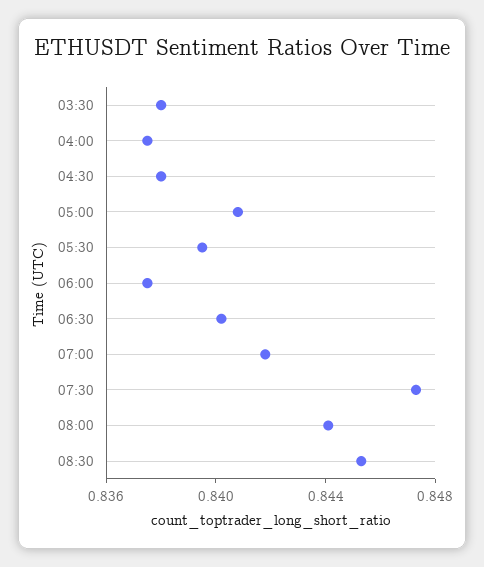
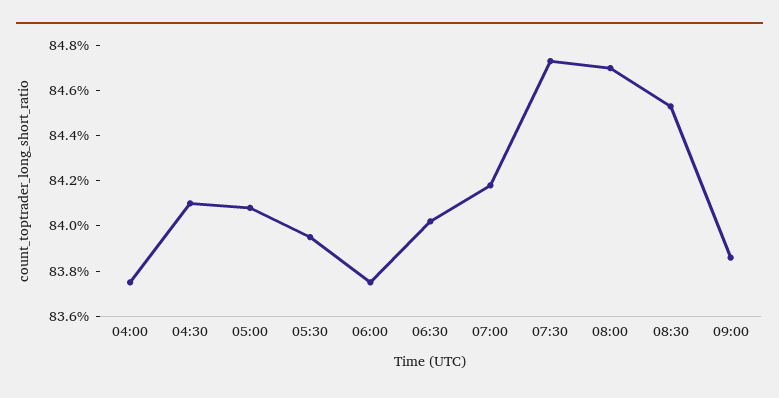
03:30: 0.838 -> none
04:30: 0.838 -> 0.841
08:00: 0.844 -> 0.847
09:00: none -> 0.8385

